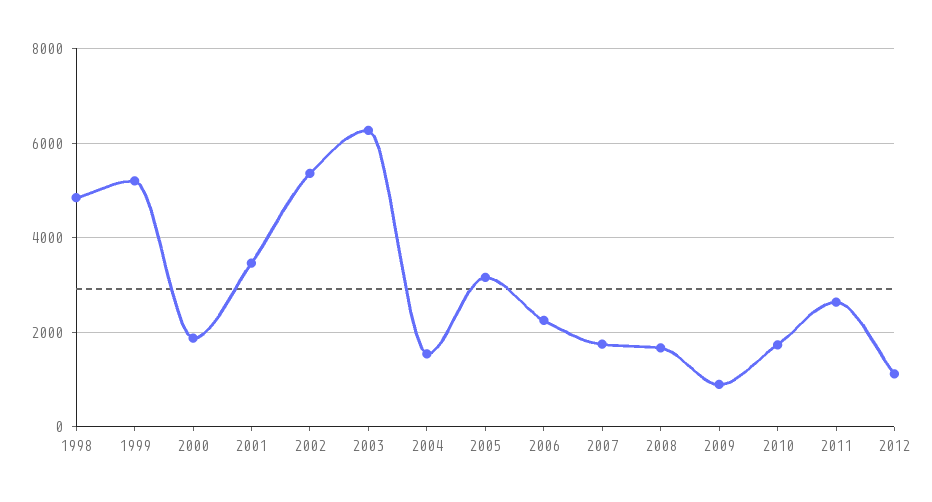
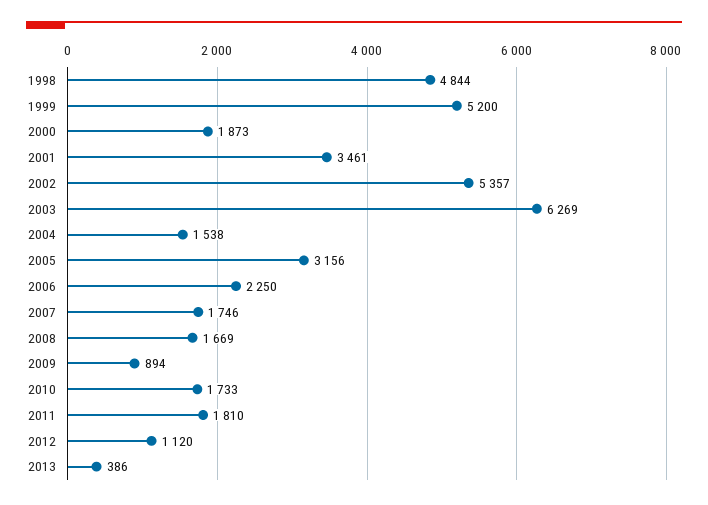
2011: 2600 -> 1810
2013: none -> 386

